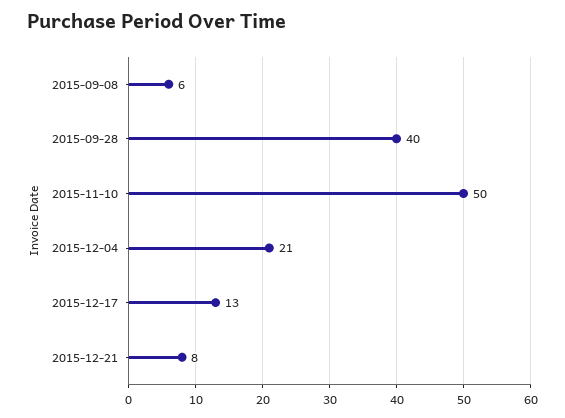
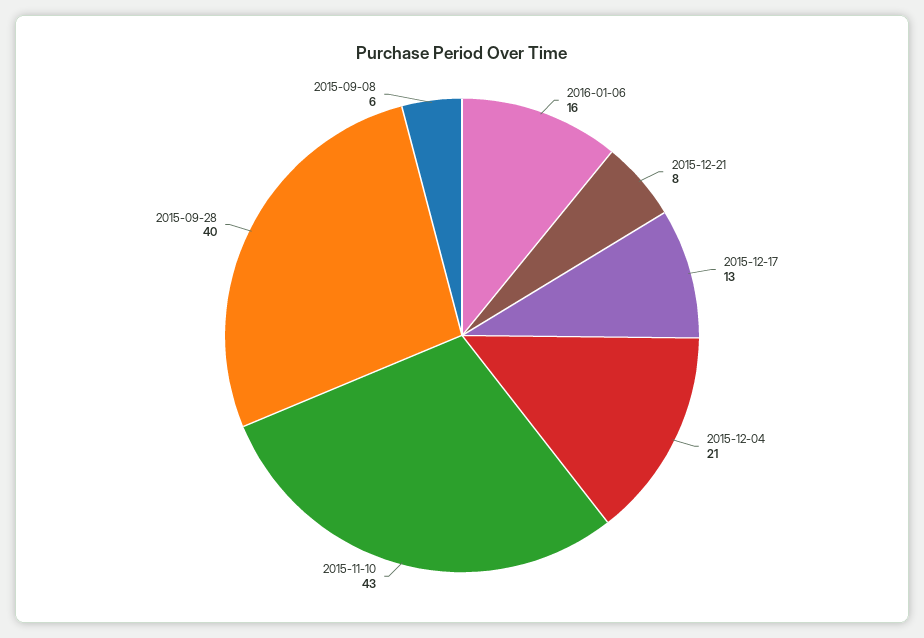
2015-11-10: 50 -> 43
2016-01-06: none -> 16

